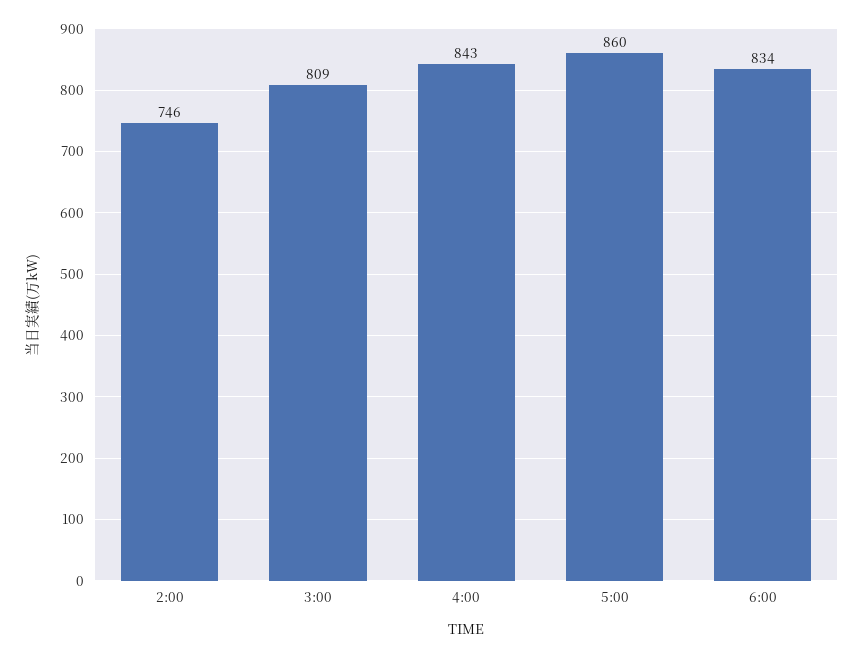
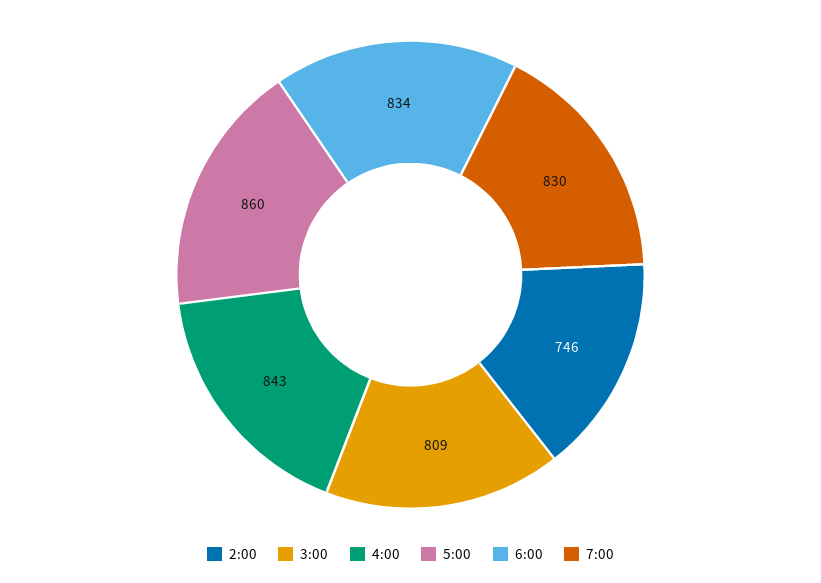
7:00: none -> 830

